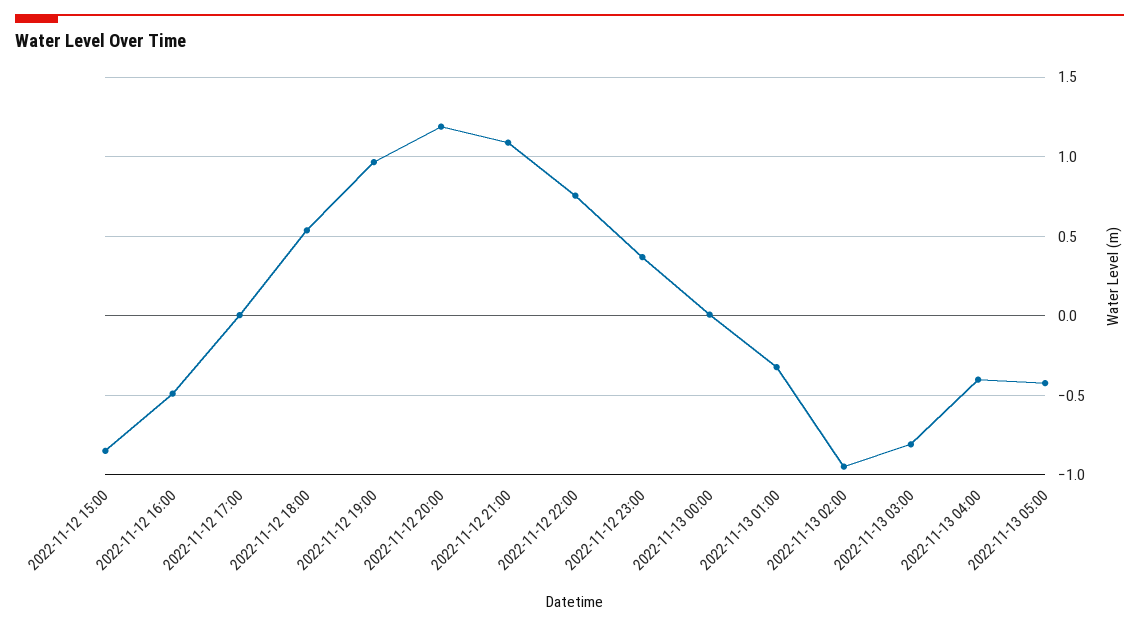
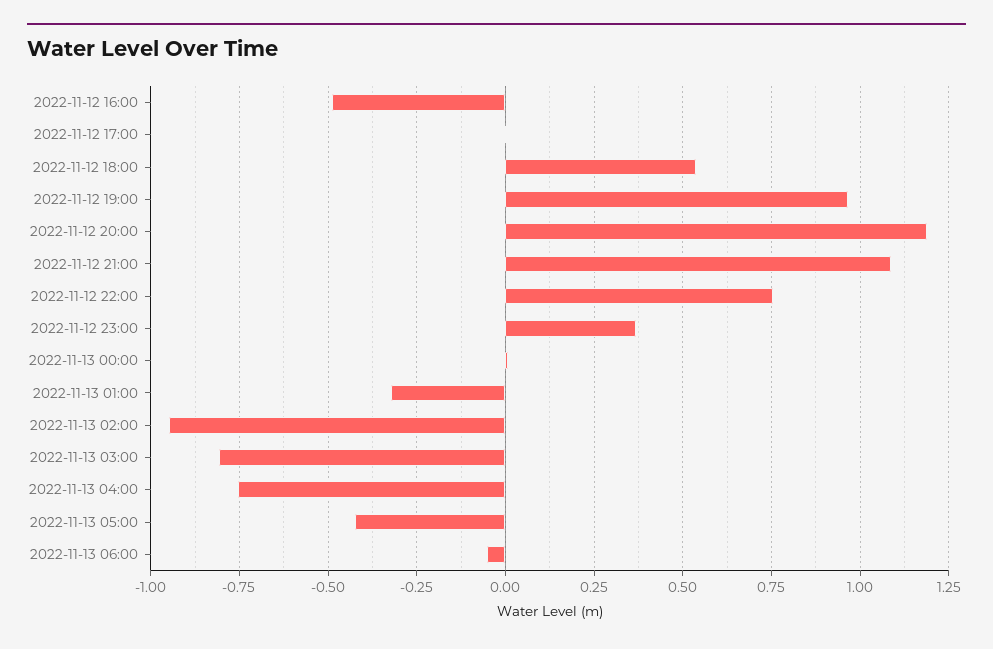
2022-11-12 15:00: -0.85 -> none
2022-11-13 04:00: -0.4 -> -0.75
2022-11-13 06:00: none -> -0.05

